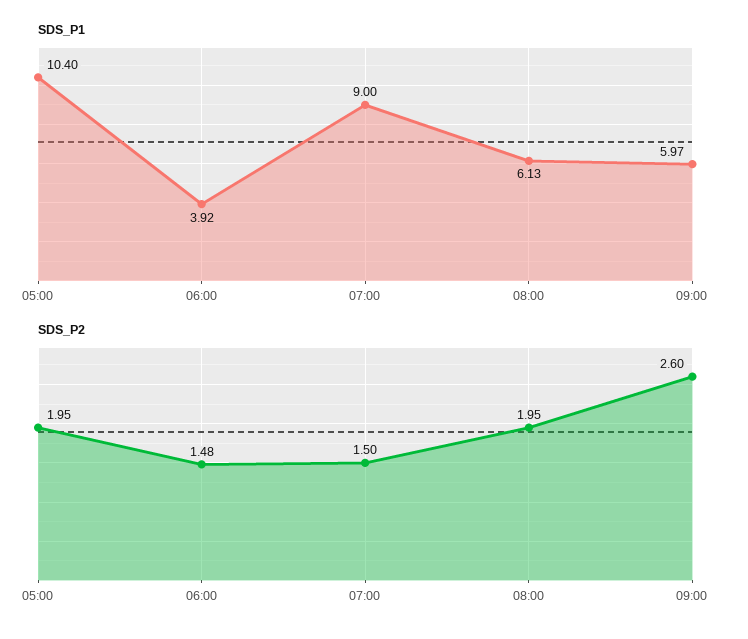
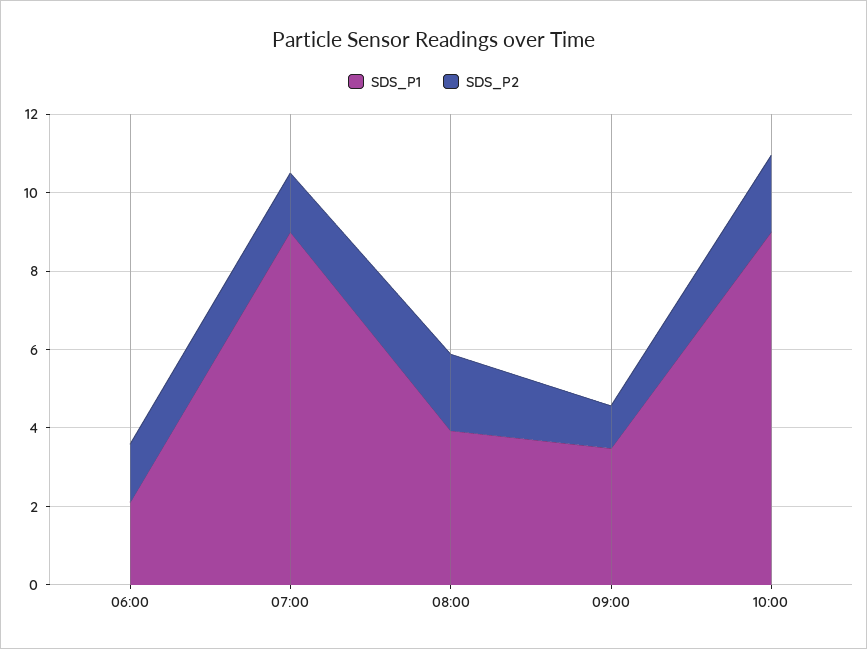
SDS_P1, 05:00: 10.4 -> none
SDS_P1, 06:00: 3.92 -> 2
SDS_P1, 08:00: 6.13 -> 4
SDS_P1, 09:00: 5.97 -> 3.5
SDS_P2, 05:00: 1.95 -> none
SDS_P2, 09:00: 2.6 -> 1
SDS_P1, 10:00: none -> 9
SDS_P2, 10:00: none -> 2

